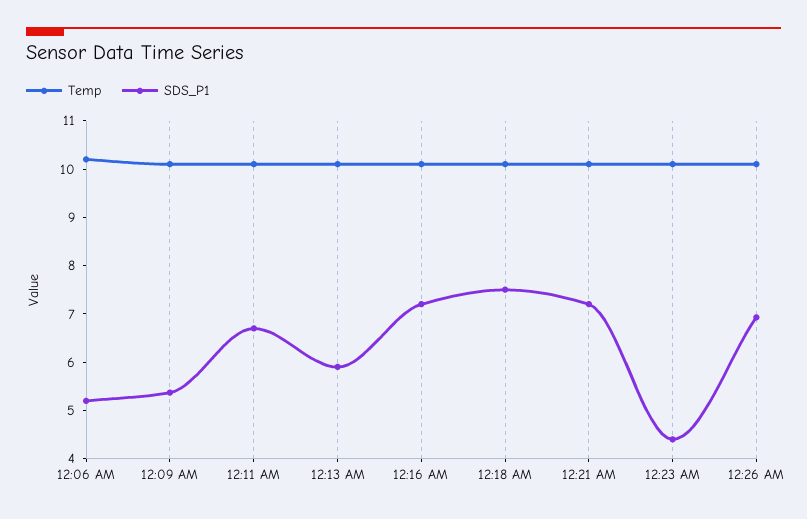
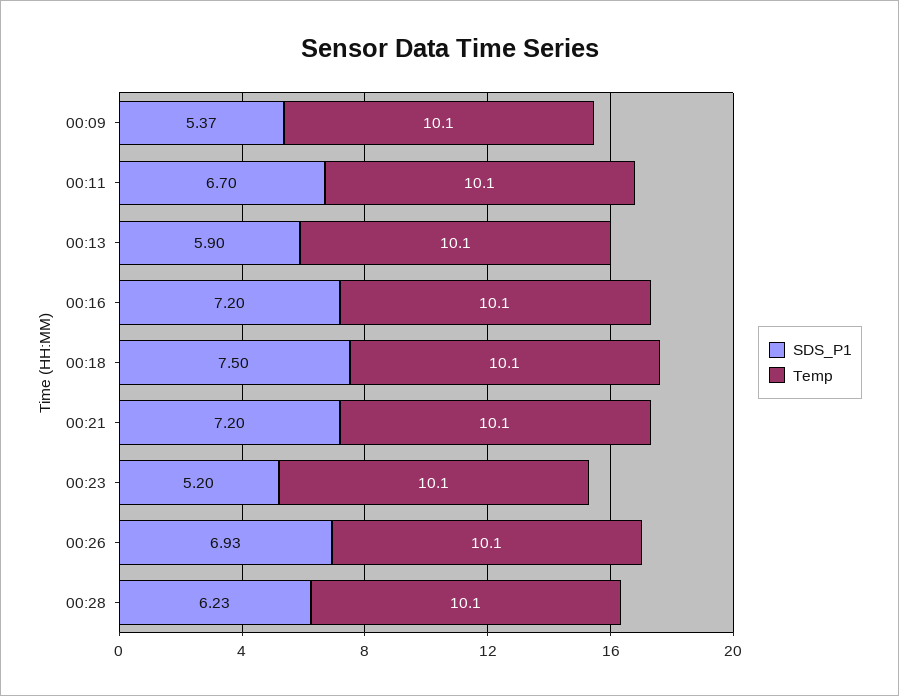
Temp, 12:06 AM: 10.2 -> none
SDS_P1, 12:06 AM: 5.2 -> none
SDS_P1, 12:23 AM: 4.4 -> 5.2
SDS_P1, 00:28: none -> 6.23
Temp, 00:28: none -> 10.1

